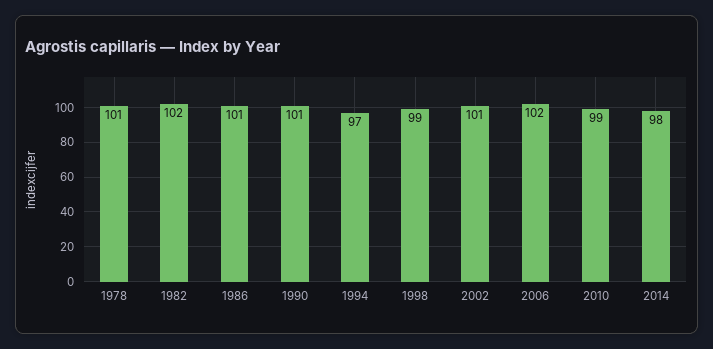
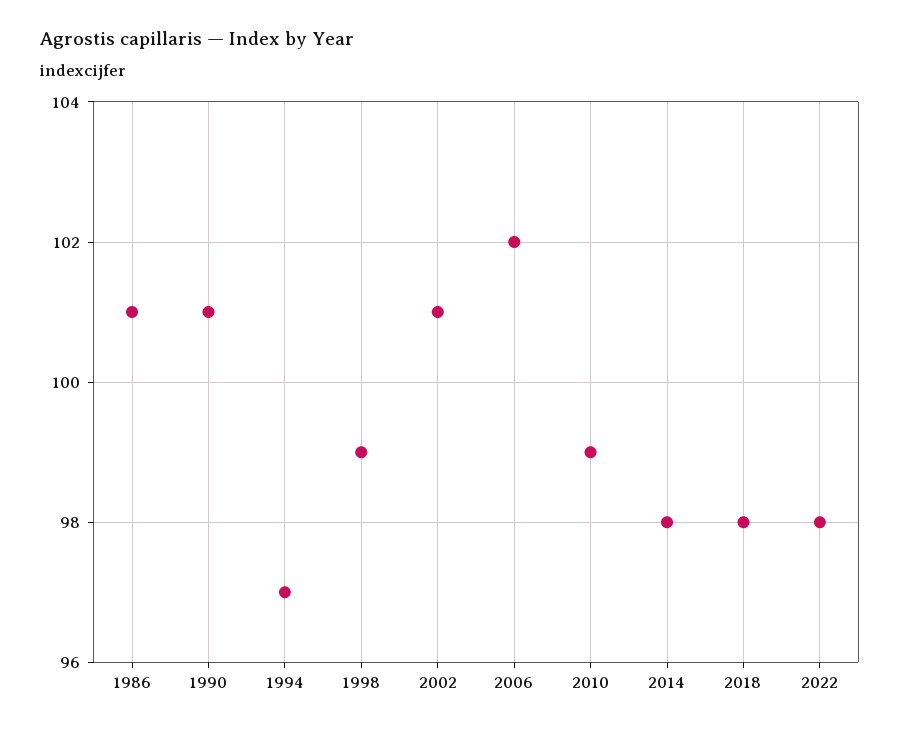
1978: 101 -> none
1982: 102 -> none
2018: none -> 98
2022: none -> 98

